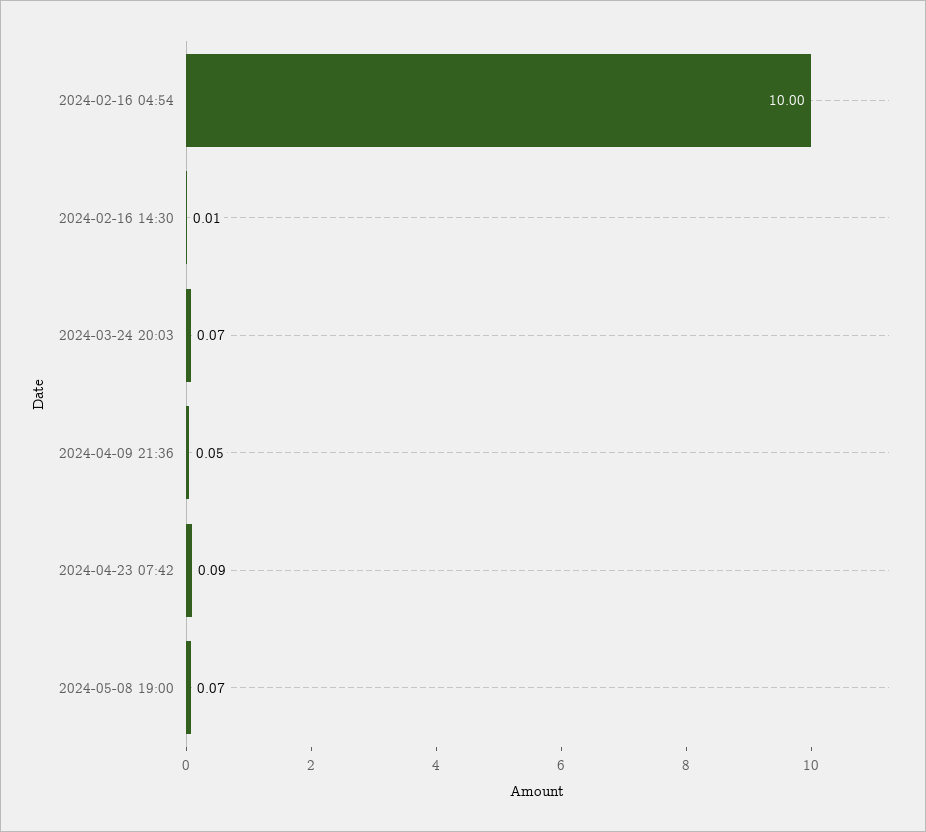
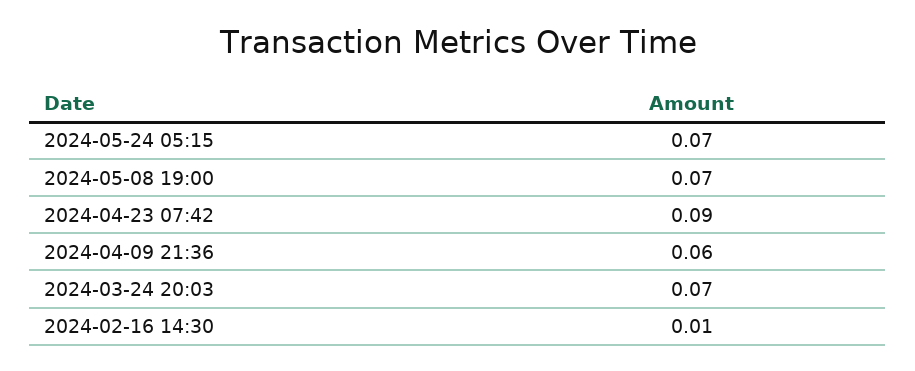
2024-02-16 04:54: 10 -> none
2024-04-09 21:36: 0.05 -> 0.06
2024-05-24 05:15: none -> 0.07

